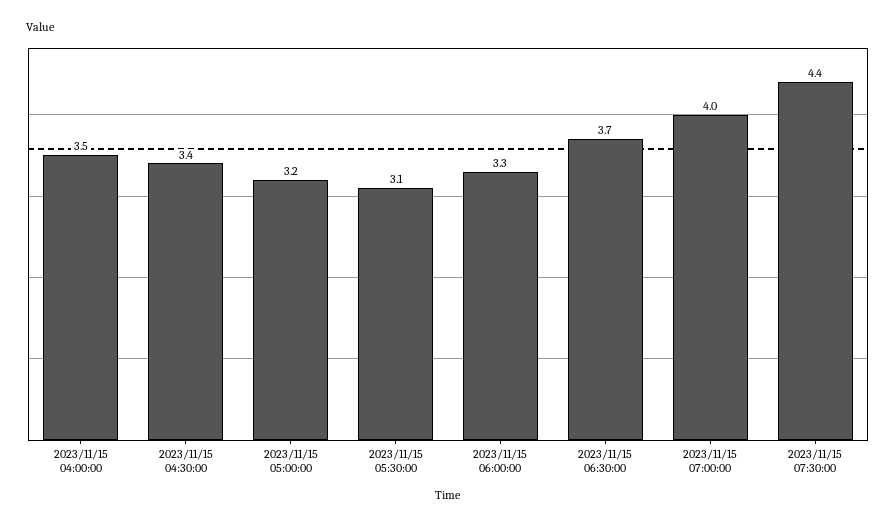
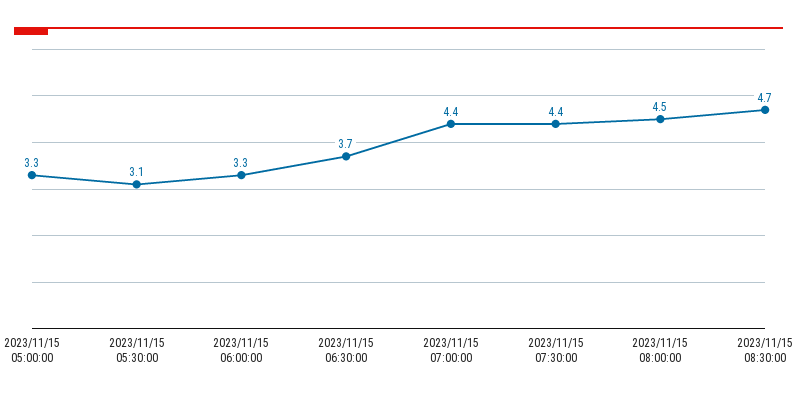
2023/11/15 04:00:00: 3.5 -> none
2023/11/15 04:30:00: 3.4 -> none
2023/11/15 05:00:00: 3.2 -> 3.3
2023/11/15 07:00:00: 4 -> 4.4
2023/11/15 08:00:00: none -> 4.5
2023/11/15 08:30:00: none -> 4.7

